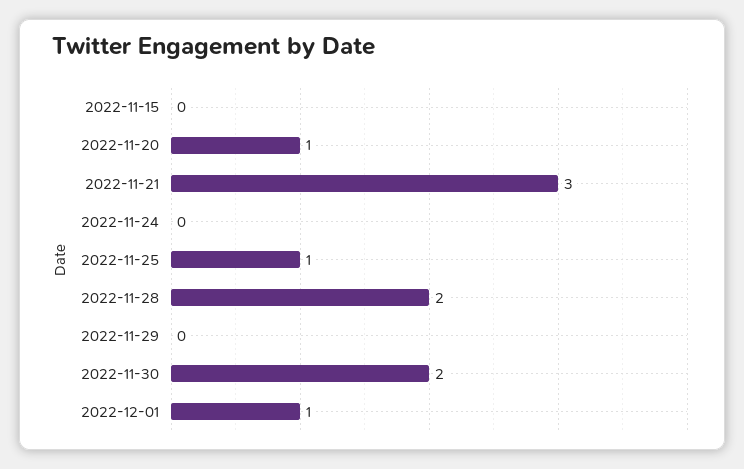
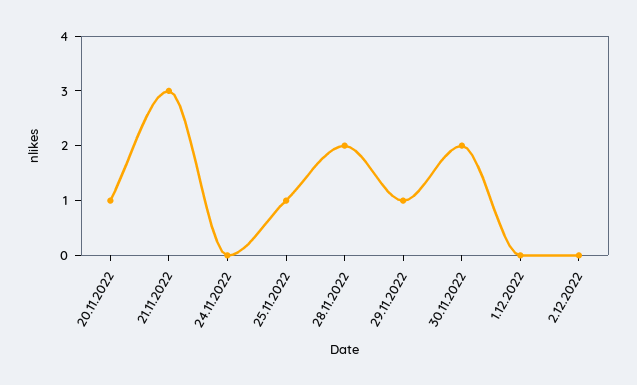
2022-11-15: 0 -> none
2022-11-29: 0 -> 1
2022-12-01: 1 -> 0
2.12.2022: none -> 0

